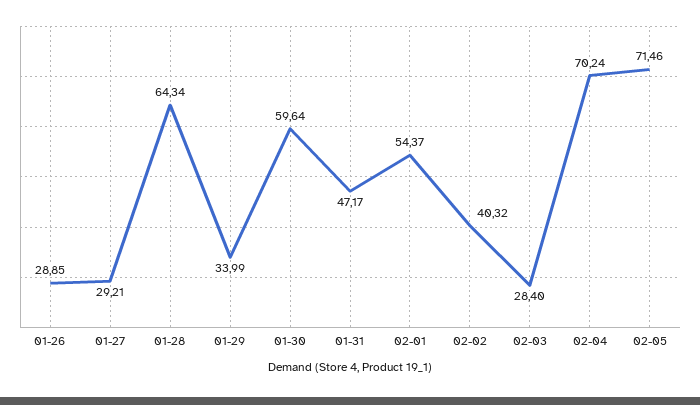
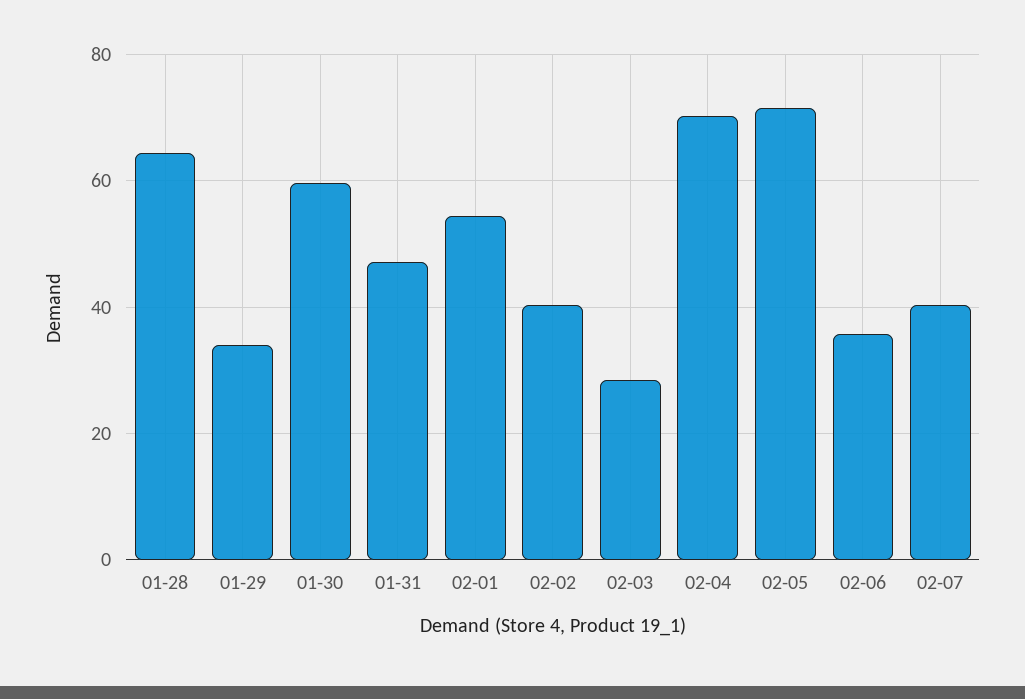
01-26: 28.85 -> none
01-27: 29.21 -> none
02-06: none -> 36
02-07: none -> 40

